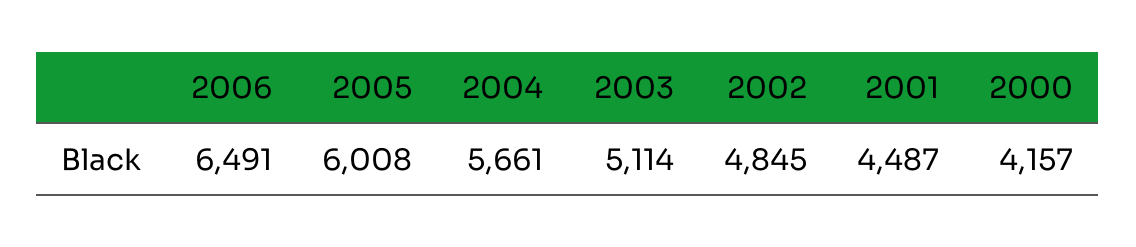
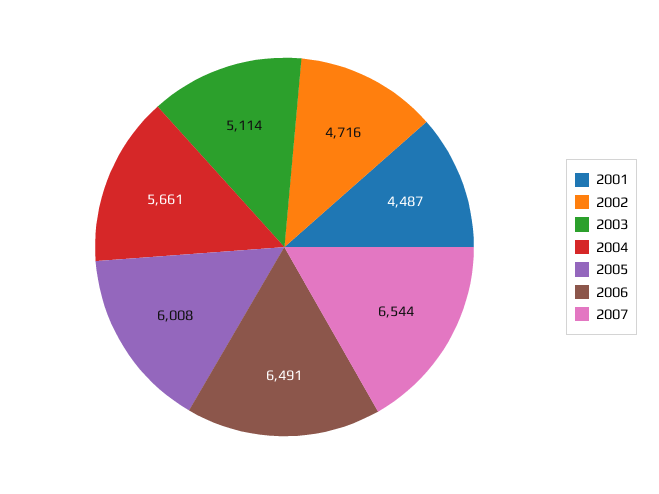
2002: 4845 -> 4716
2000: 4157 -> none
2007: none -> 6544

